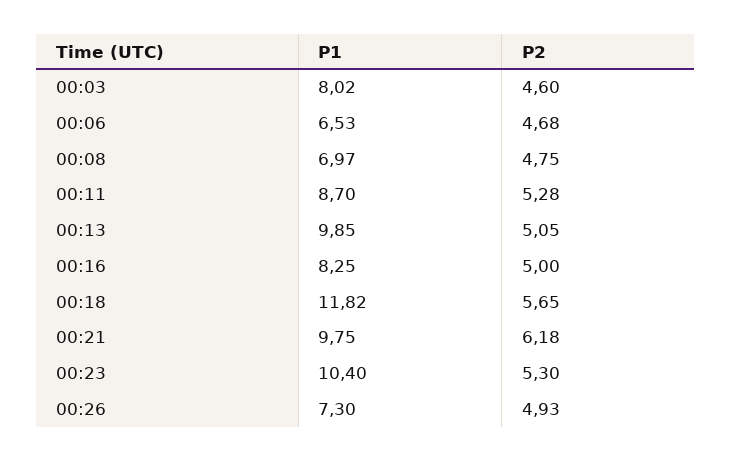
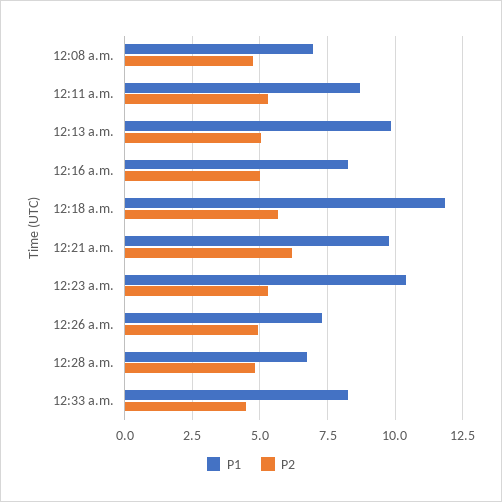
P1, 00:03: 8.02 -> none
P2, 00:03: 4.6 -> none
P1, 00:06: 6.53 -> none
P2, 00:06: 4.68 -> none
P1, 12:28 a.m.: none -> 6.75
P2, 12:28 a.m.: none -> 4.75
P1, 12:33 a.m.: none -> 8.25
P2, 12:33 a.m.: none -> 4.5

